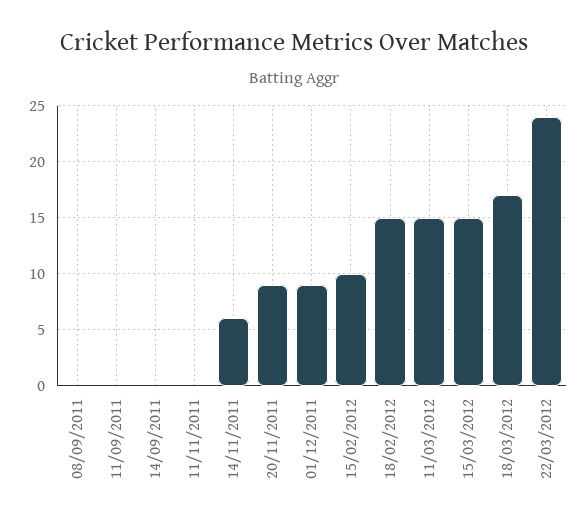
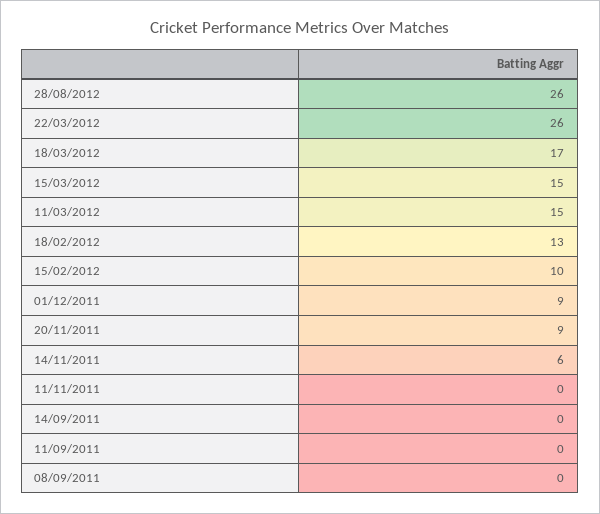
18/02/2012: 15 -> 13
22/03/2012: 24 -> 26
28/08/2012: none -> 26

